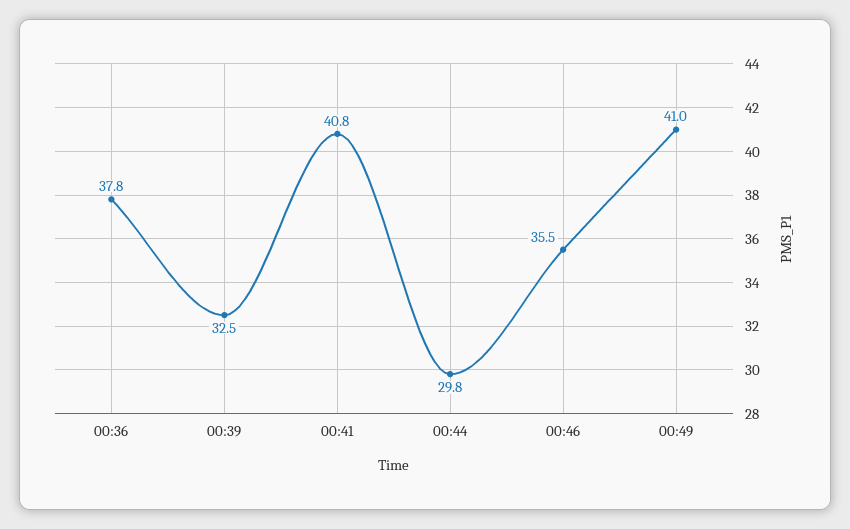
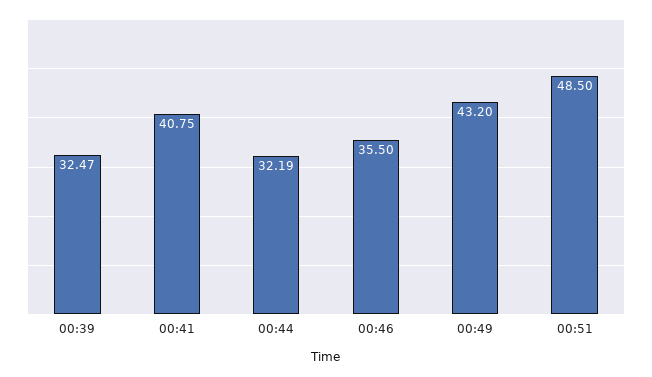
00:36: 37.8 -> none
00:44: 29.8 -> 32.19
00:49: 41 -> 43.2
00:51: none -> 48.5

